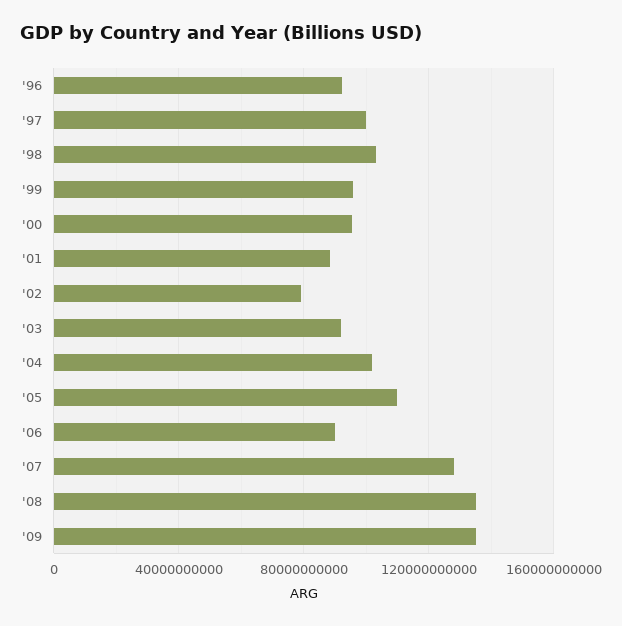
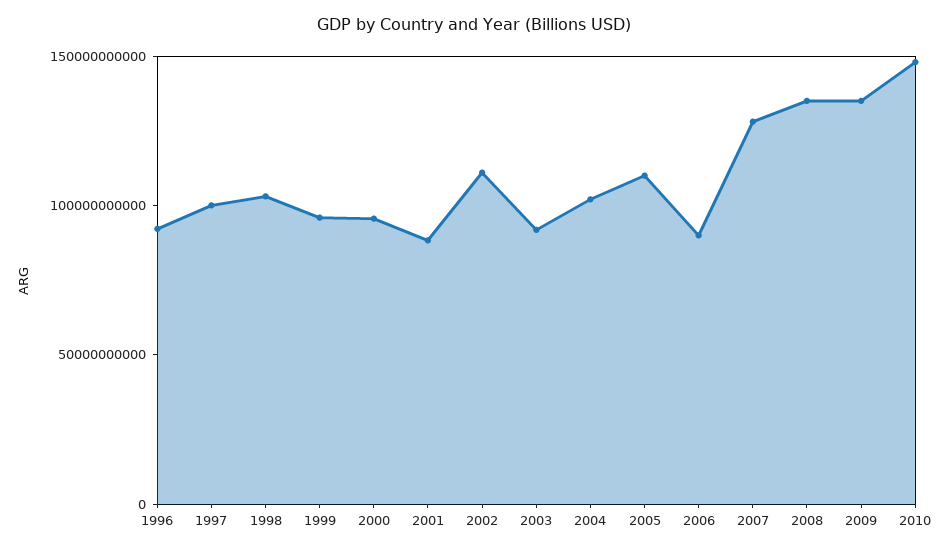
'02: 80000000000 -> 110000000000
2010: none -> 150000000000

